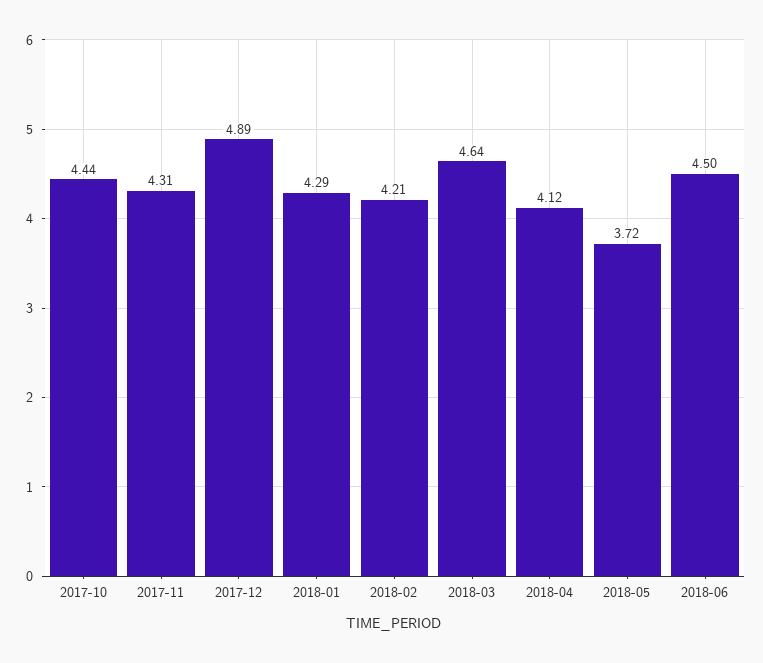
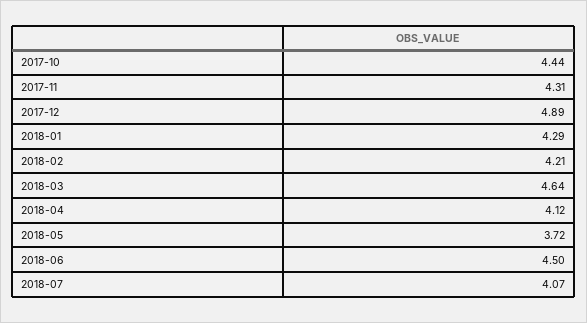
2018-07: none -> 4.07

